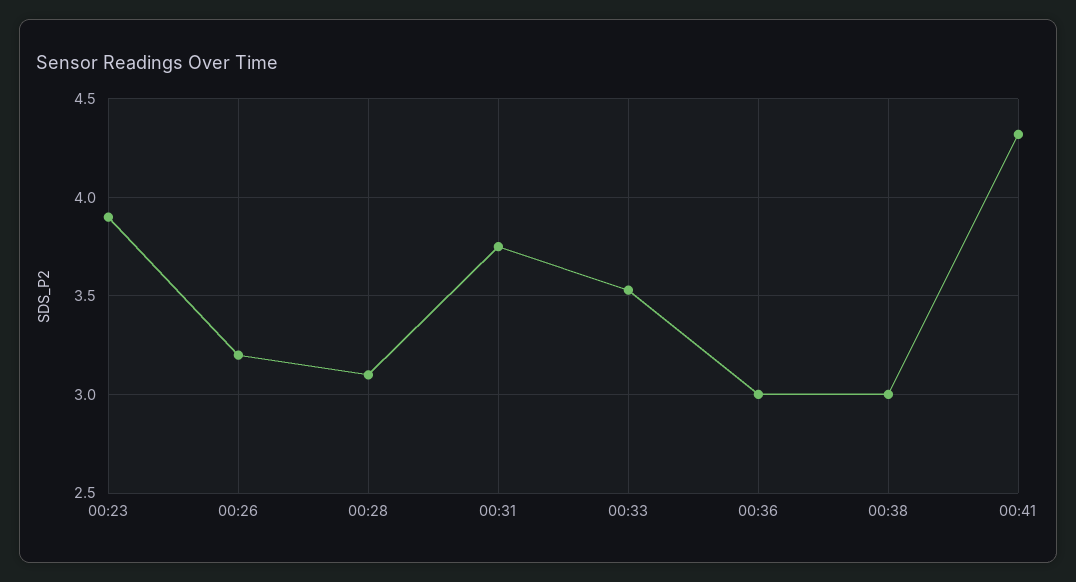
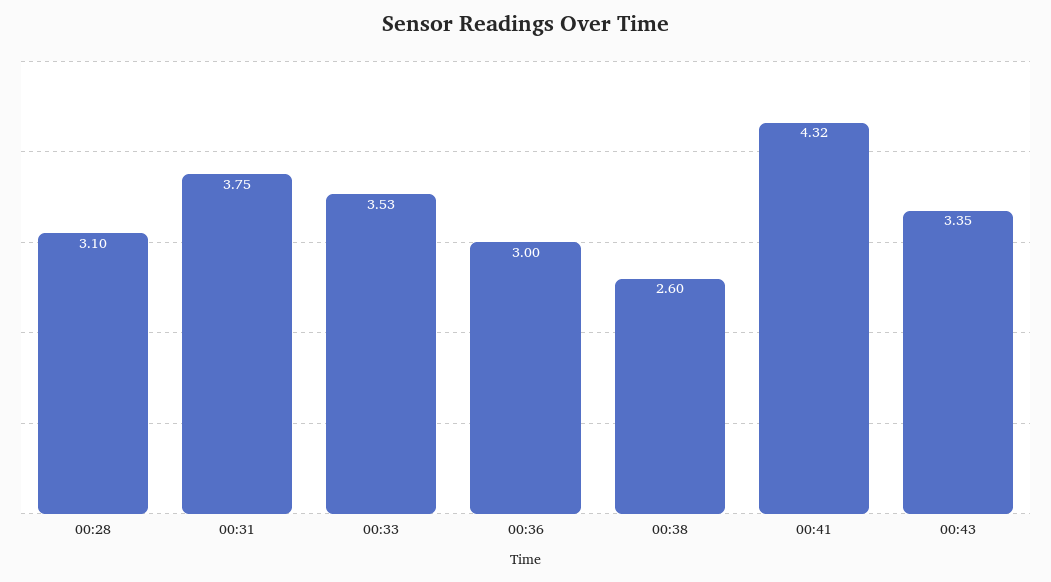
00:23: 3.9 -> none
00:26: 3.2 -> none
00:38: 3 -> 2.6
00:43: none -> 3.35

